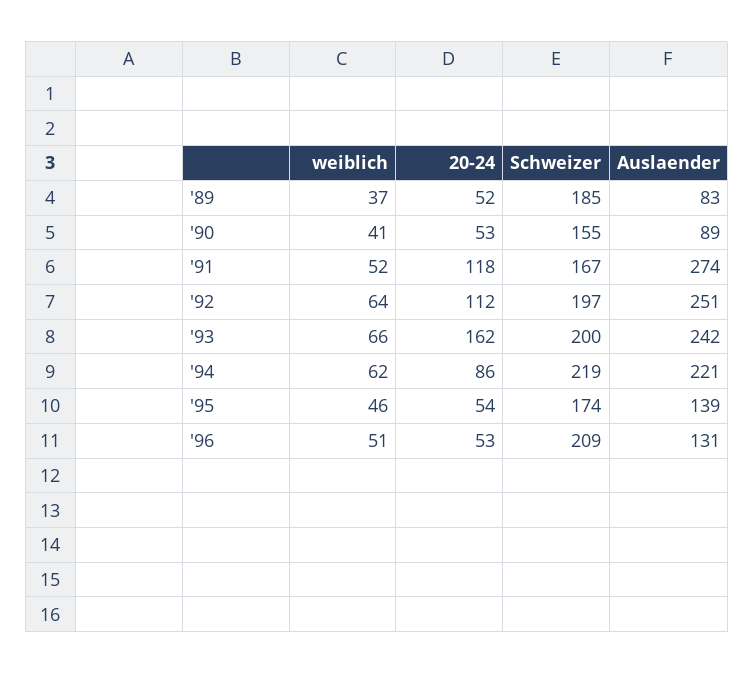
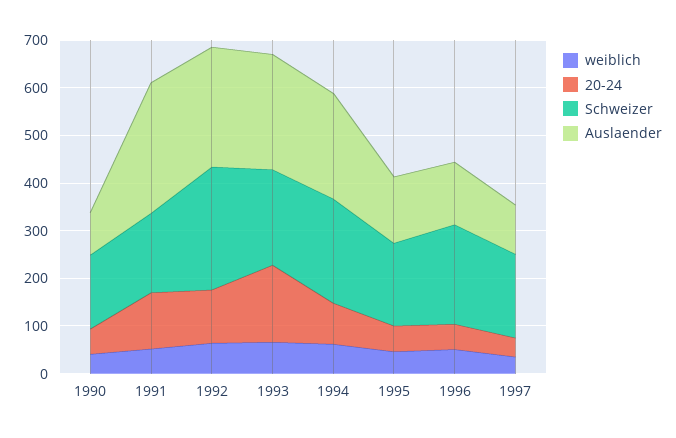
weiblich, '89: 37 -> none
20-24, '89: 52 -> none
Schweizer, '89: 185 -> none
Auslaender, '89: 83 -> none
Schweizer, '92: 197 -> 260
weiblich, 1997: none -> 40
20-24, 1997: none -> 40
Schweizer, 1997: none -> 180
Auslaender, 1997: none -> 100

